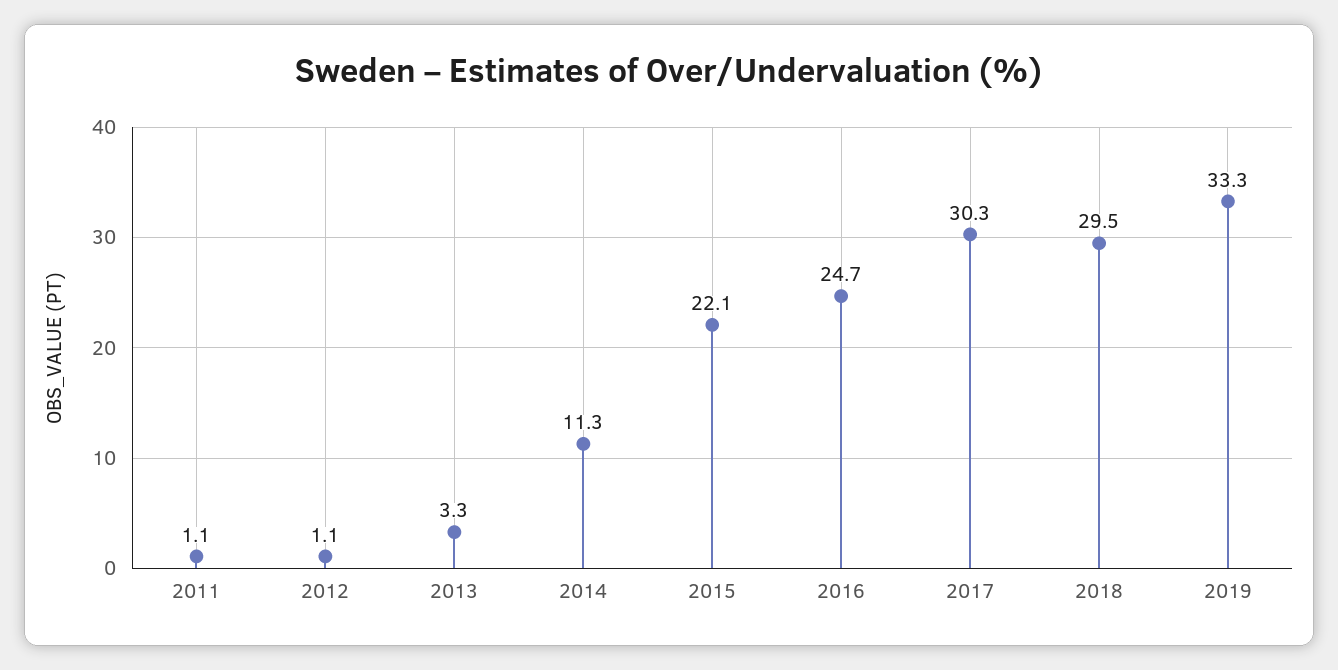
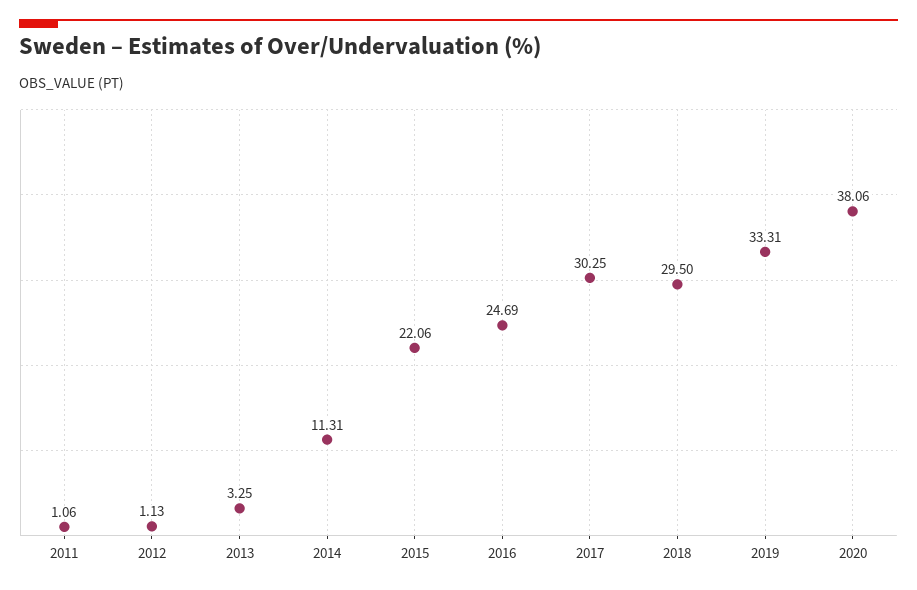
2020: none -> 38.06

